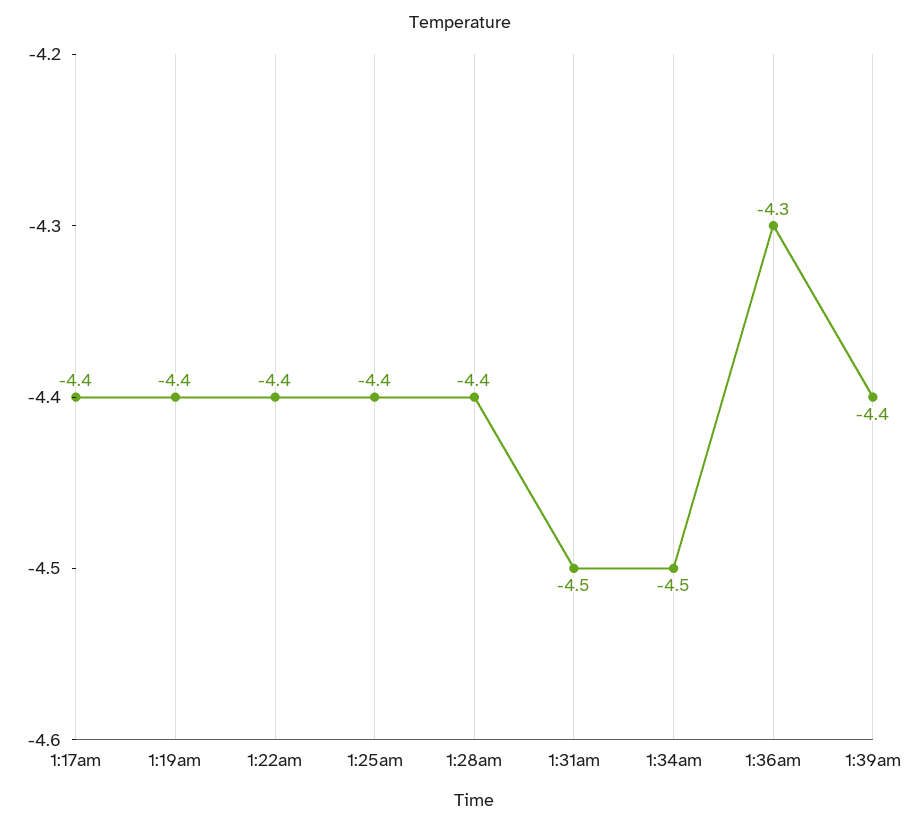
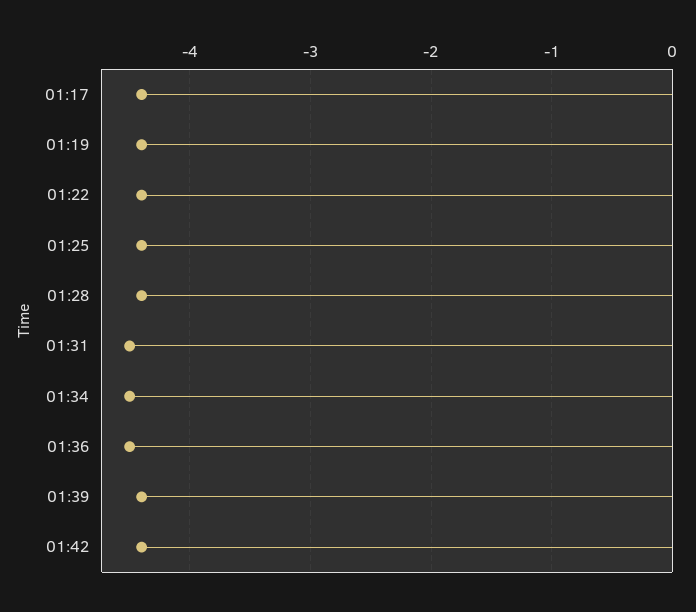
1:36am: -4.3 -> -4.5
01:42: none -> -4.4

